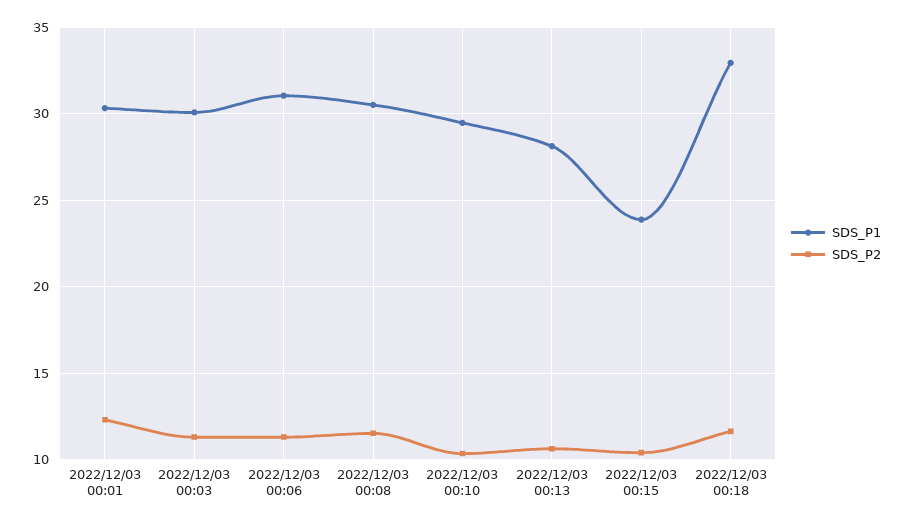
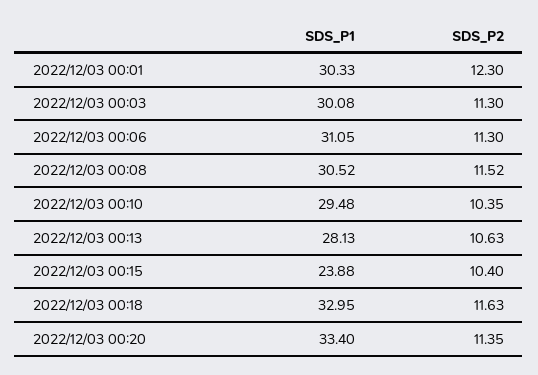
SDS_P1, 2022/12/03 00:20: none -> 33.4
SDS_P2, 2022/12/03 00:20: none -> 11.35

